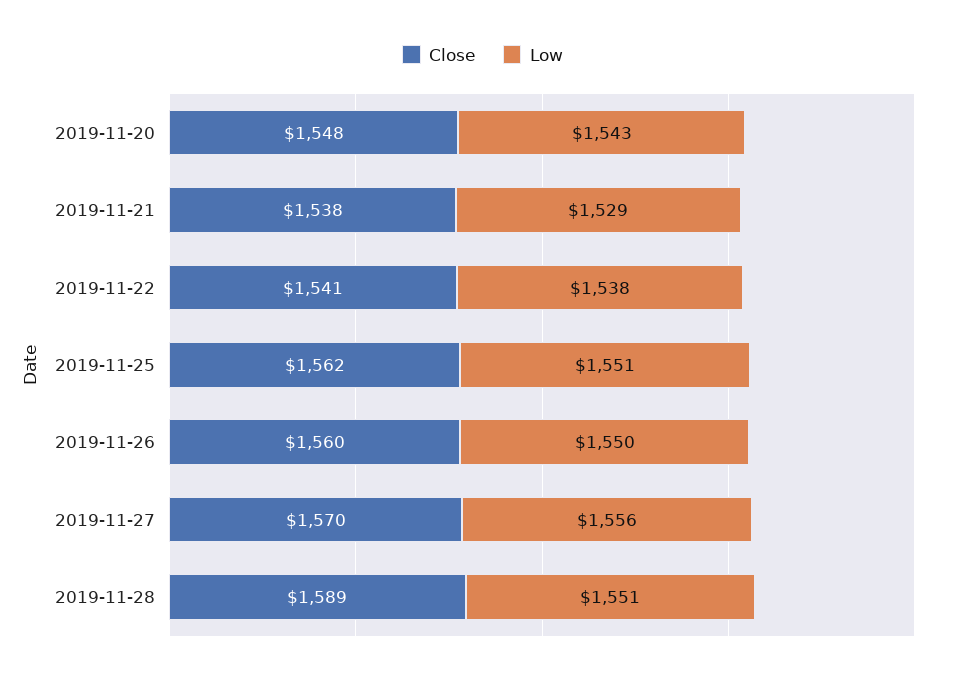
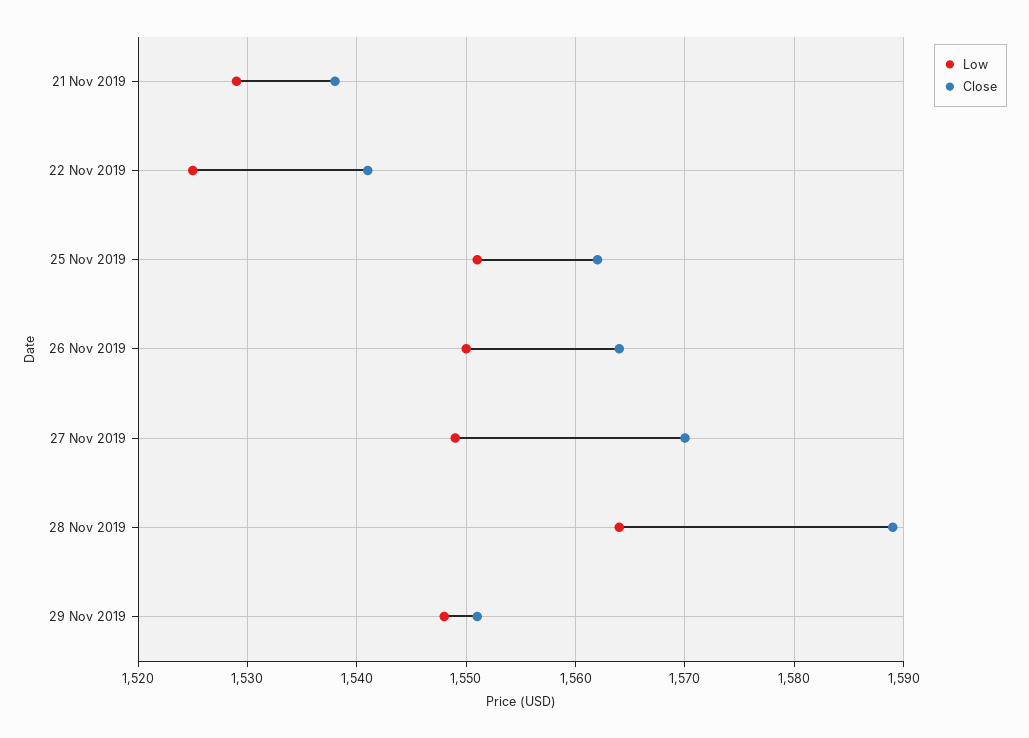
Close, 2019-11-20: 1548 -> none
Low, 2019-11-20: 1543 -> none
Low, 2019-11-22: 1538 -> 1525
Close, 2019-11-26: 1560 -> 1564
Low, 2019-11-27: 1556 -> 1549
Low, 2019-11-28: 1551 -> 1564
Low, 29 Nov 2019: none -> 1548
Close, 29 Nov 2019: none -> 1551

